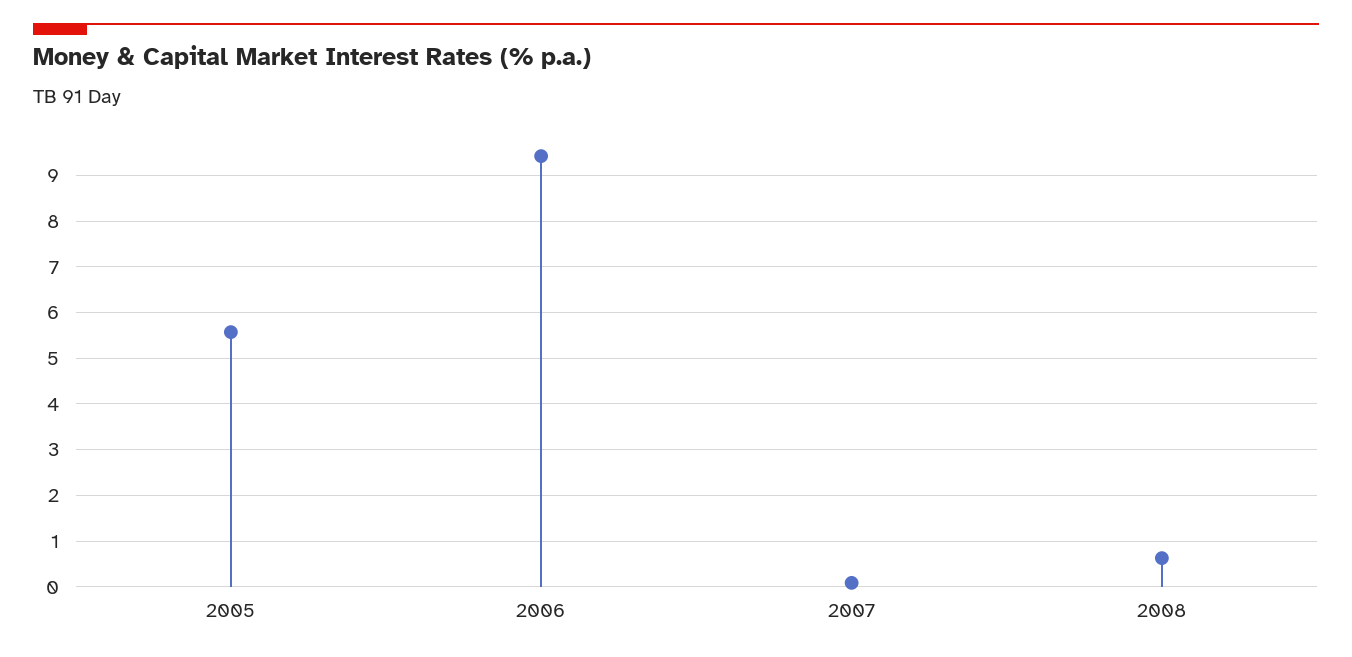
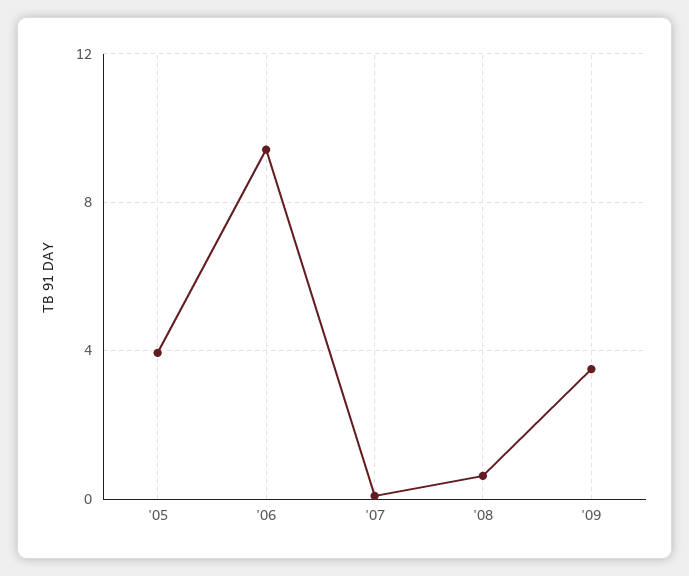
2005: 5.6 -> 4
'09: none -> 3.5

